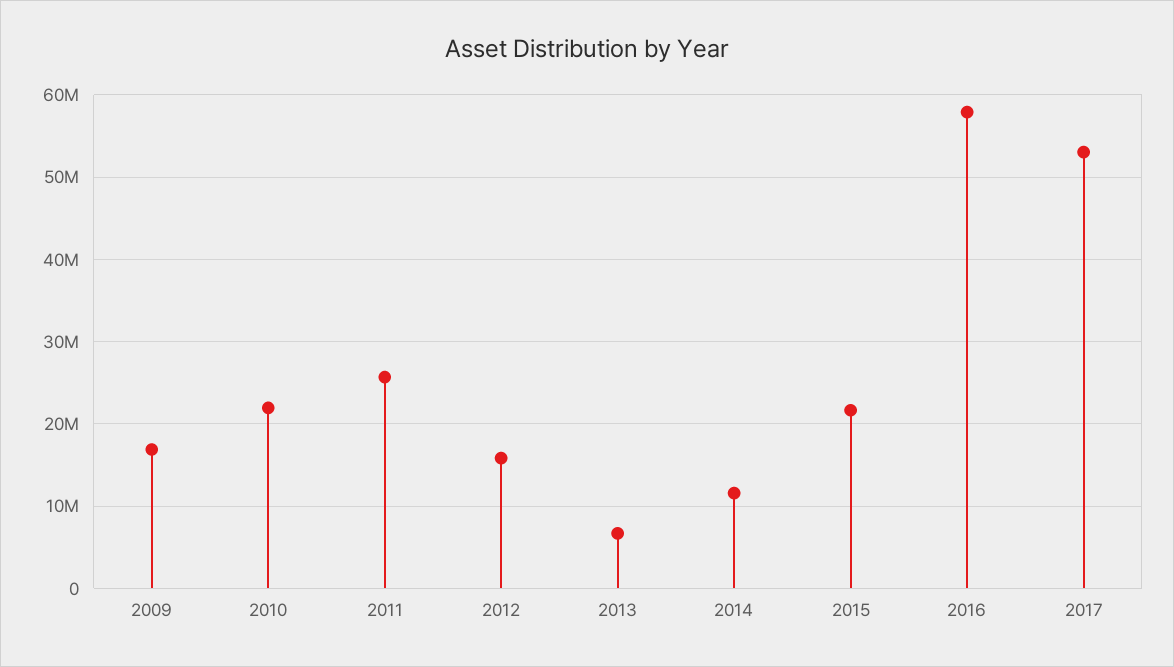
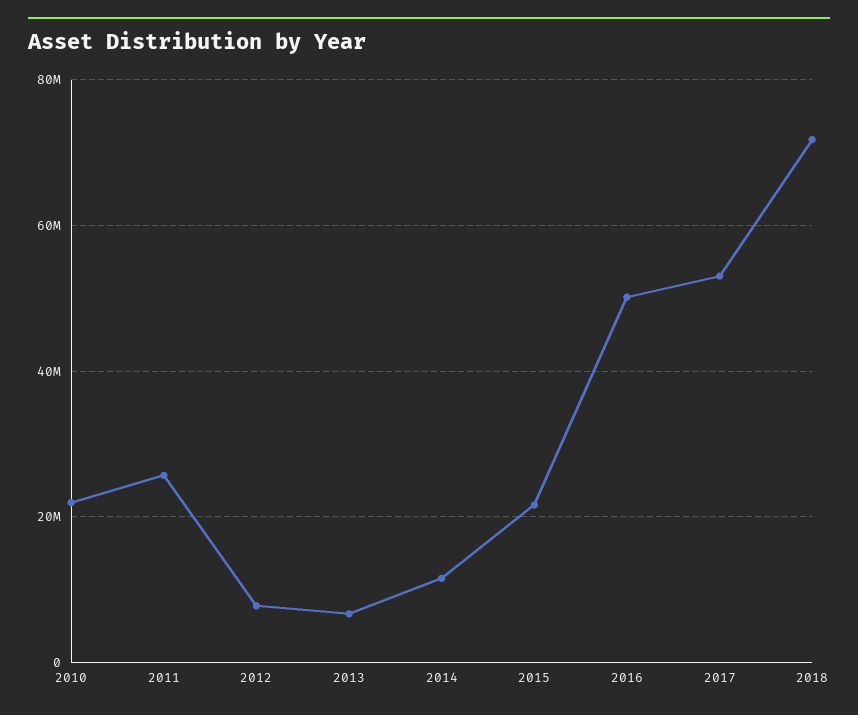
2009: 17000000 -> none
2012: 16000000 -> 8000000
2016: 58000000 -> 50000000
2018: none -> 72000000

